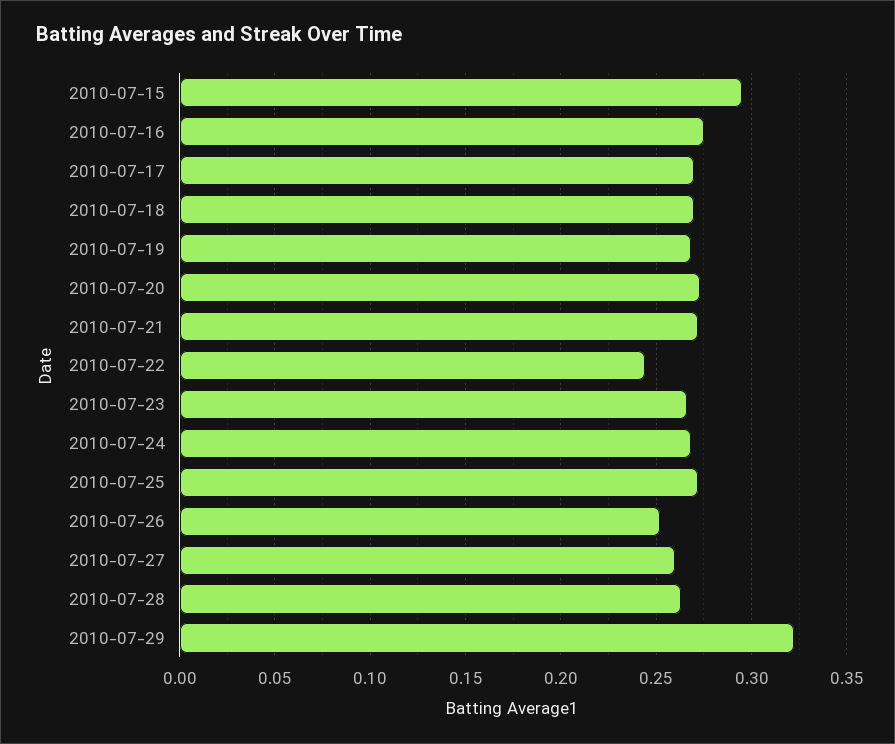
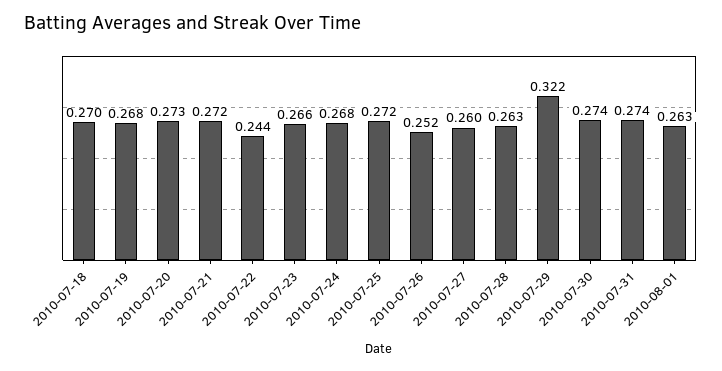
2010-07-15: 0.295 -> none
2010-07-16: 0.275 -> none
2010-07-17: 0.27 -> none
2010-07-30: none -> 0.274
2010-07-31: none -> 0.274
2010-08-01: none -> 0.263

